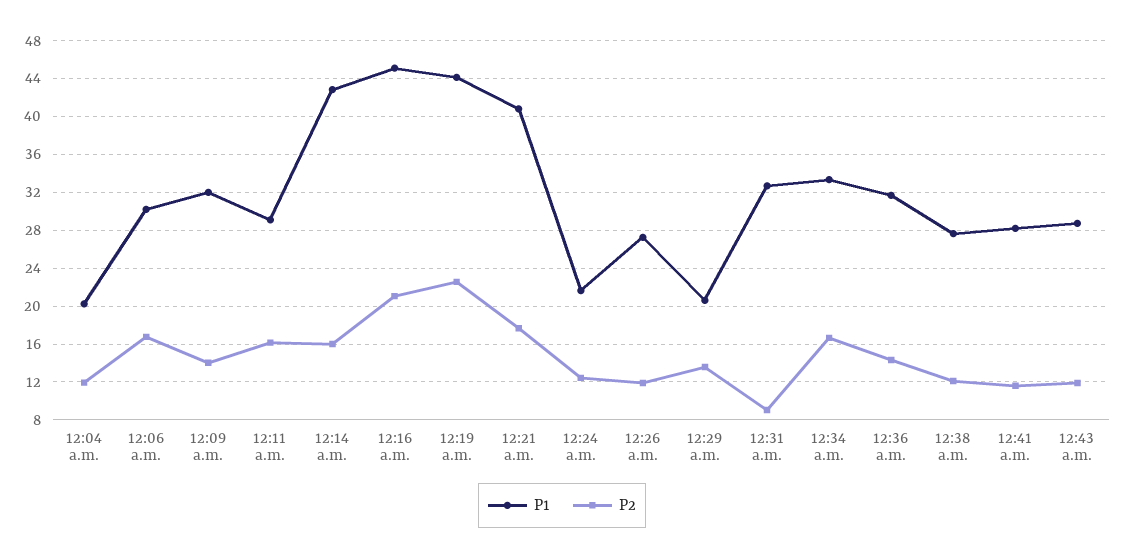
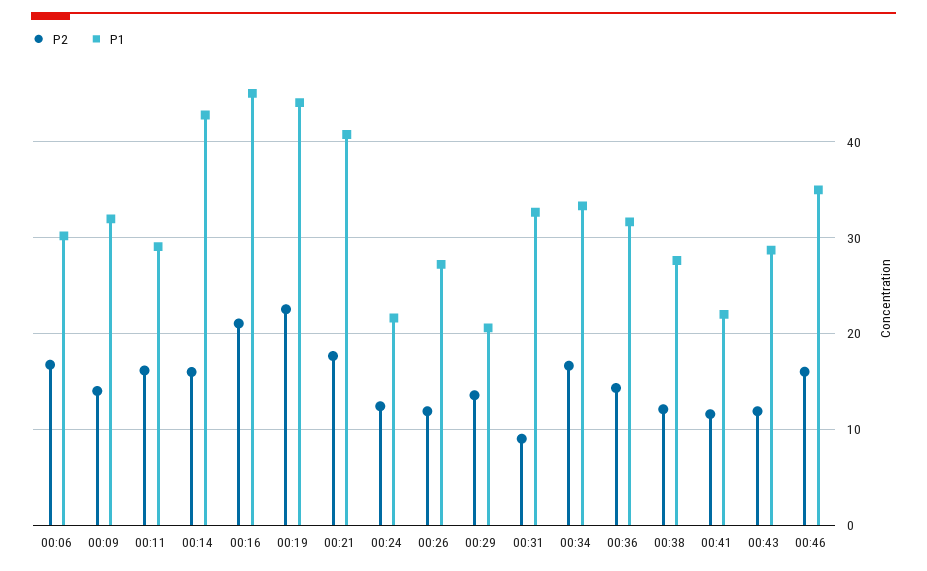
P1, 12:04 a.m.: 20 -> none
P2, 12:04 a.m.: 12 -> none
P1, 12:41 a.m.: 28 -> 22
P2, 00:46: none -> 16
P1, 00:46: none -> 35

